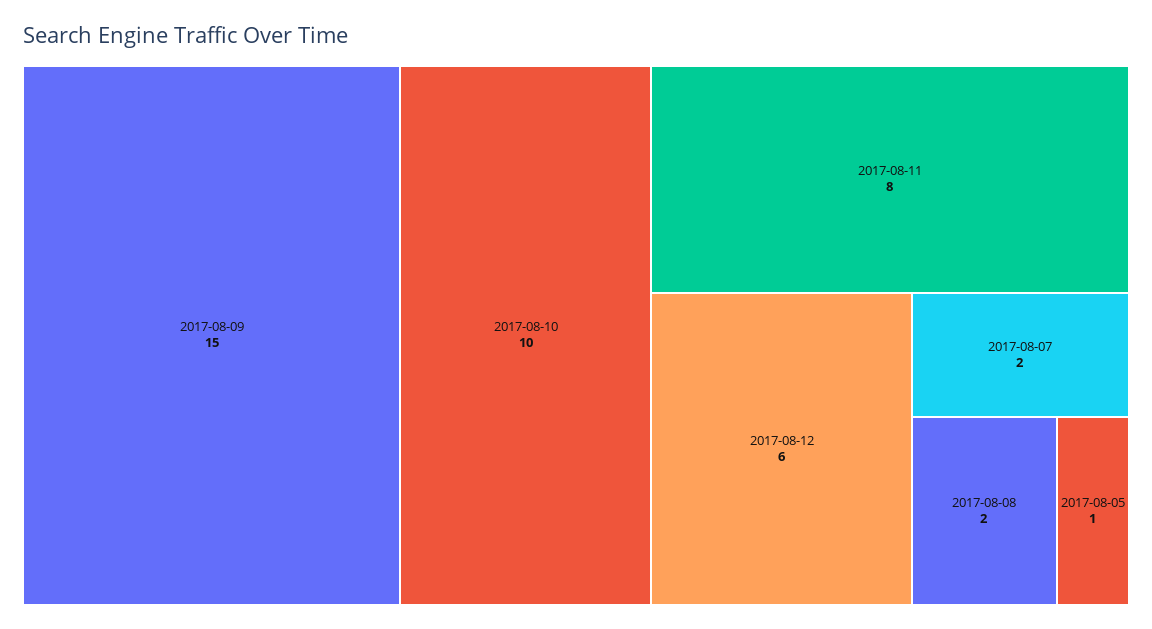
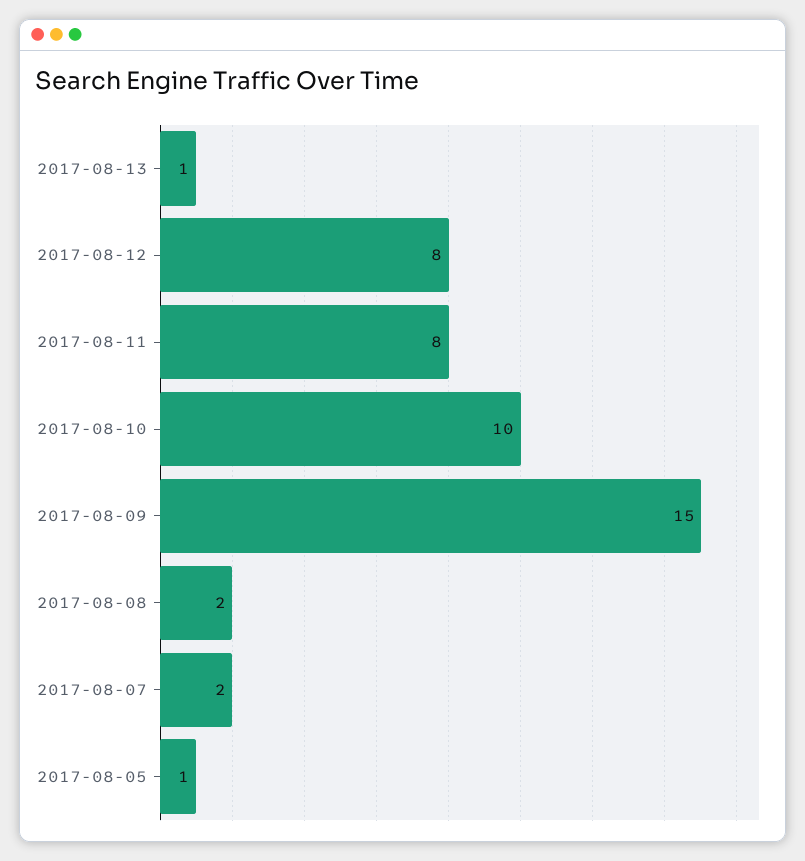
2017-08-12: 6 -> 8
2017-08-13: none -> 1

